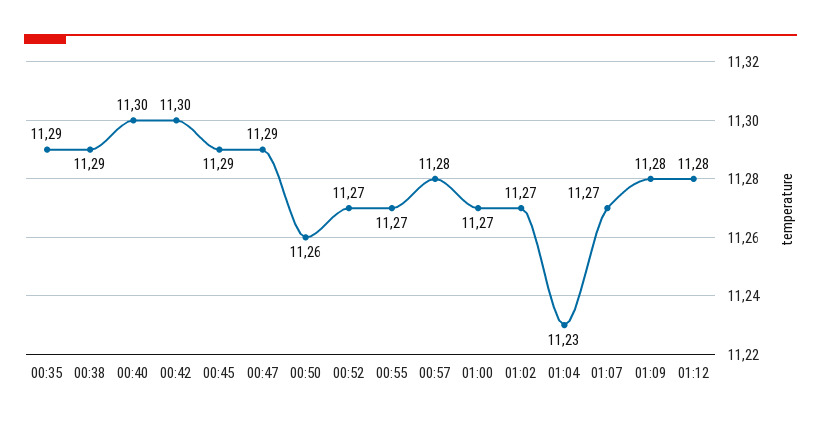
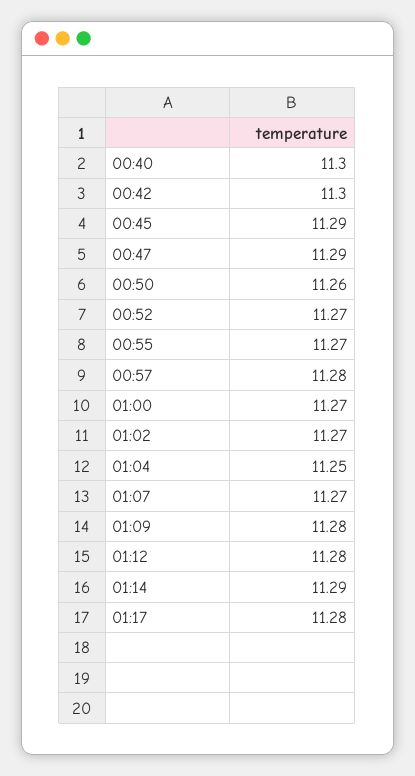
00:35: 11.29 -> none
00:38: 11.29 -> none
01:04: 11.23 -> 11.25
01:14: none -> 11.29
01:17: none -> 11.28

